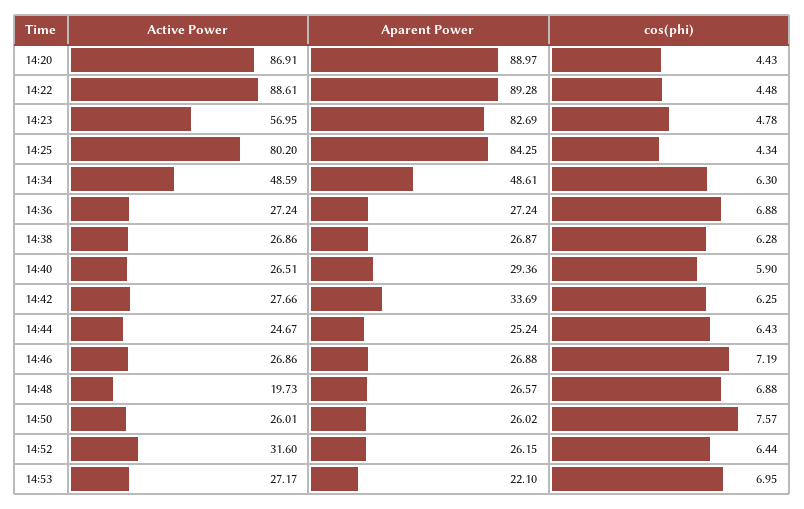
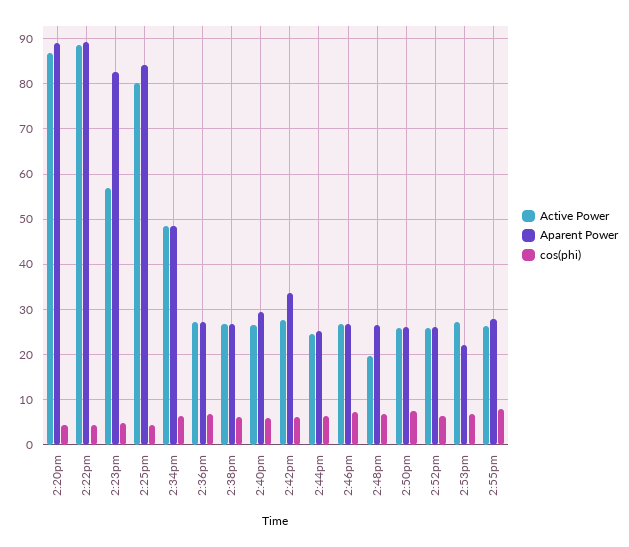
Active Power, 14:52: 31.6 -> 26
Active Power, 2:55pm: none -> 26
Aparent Power, 2:55pm: none -> 28
cos(phi), 2:55pm: none -> 8

